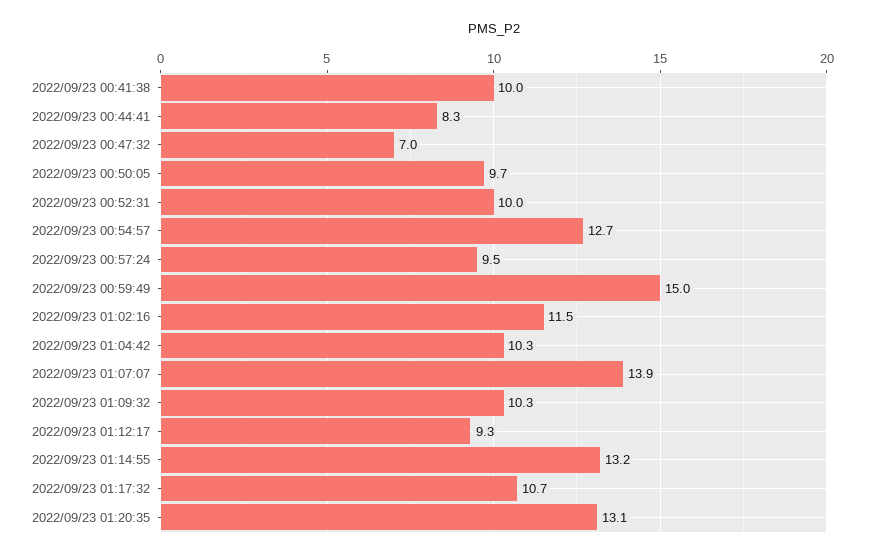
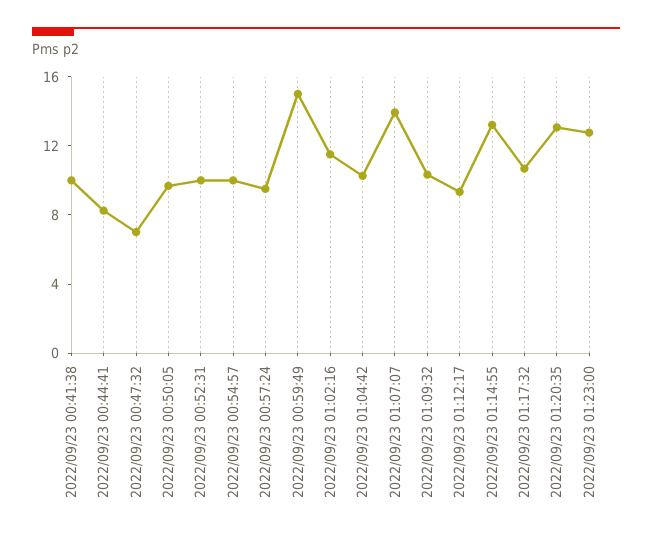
2022/09/23 00:54:57: 12.7 -> 10
2022/09/23 01:23:00: none -> 13

